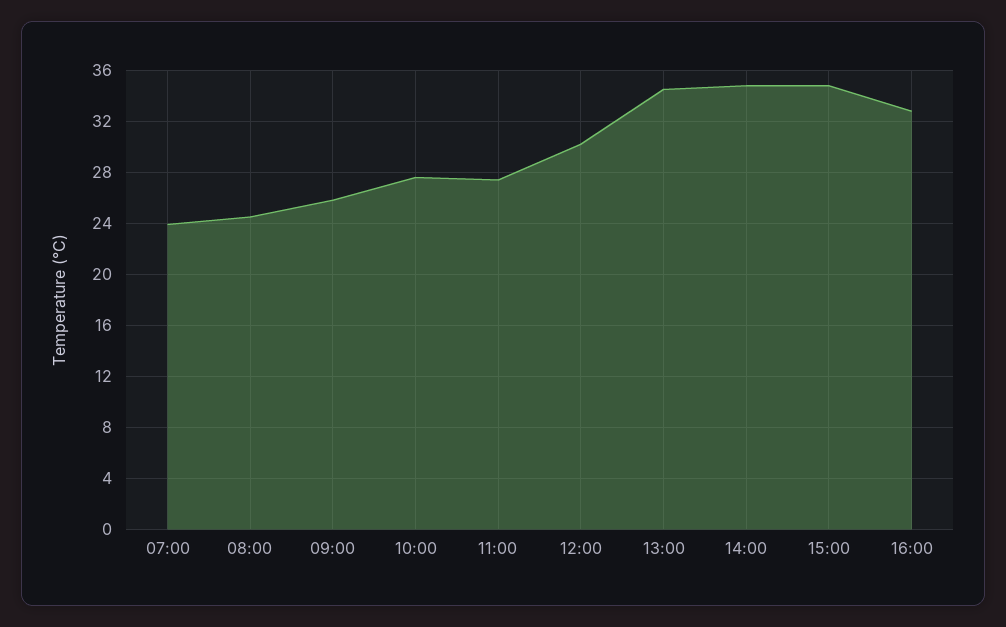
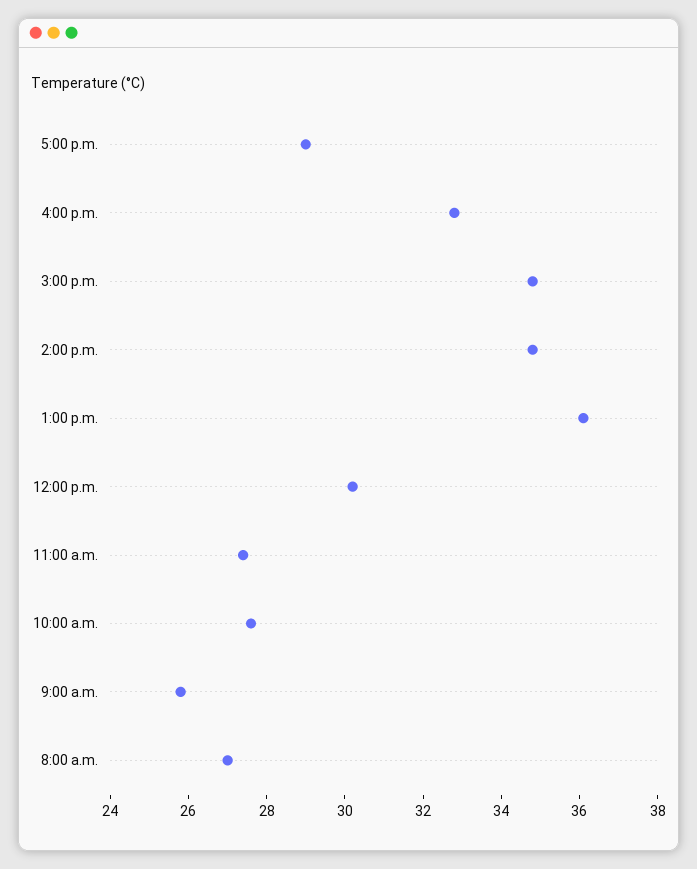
07:00: 24 -> none
08:00: 24.5 -> 27
13:00: 34.5 -> 36
5:00 p.m.: none -> 29

